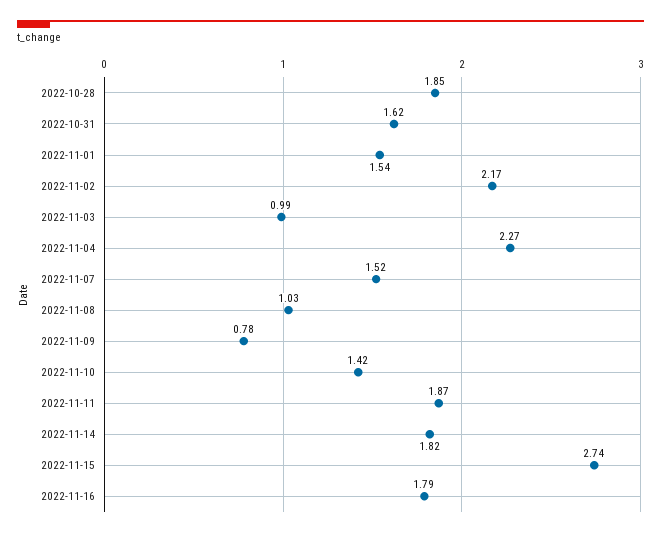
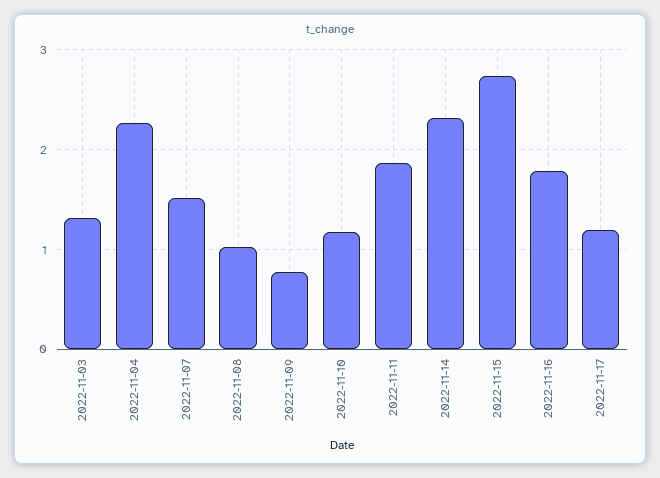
2022-10-28: 1.85 -> none
2022-10-31: 1.62 -> none
2022-11-01: 1.54 -> none
2022-11-02: 2.17 -> none
2022-11-03: 0.99 -> 1.3
2022-11-10: 1.42 -> 1.2
2022-11-14: 1.82 -> 2.3
2022-11-17: none -> 1.2

